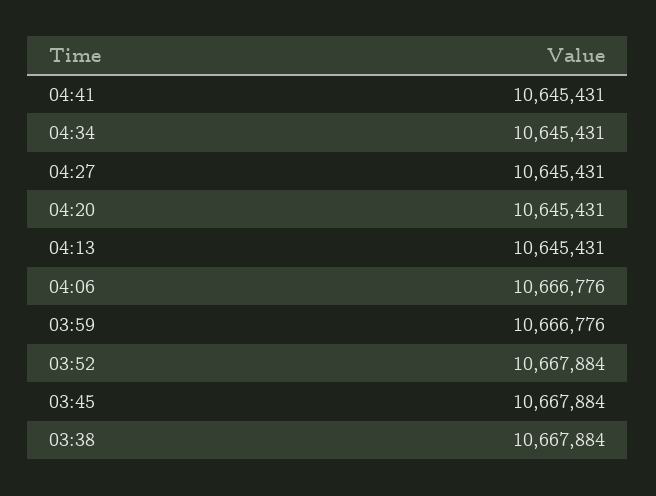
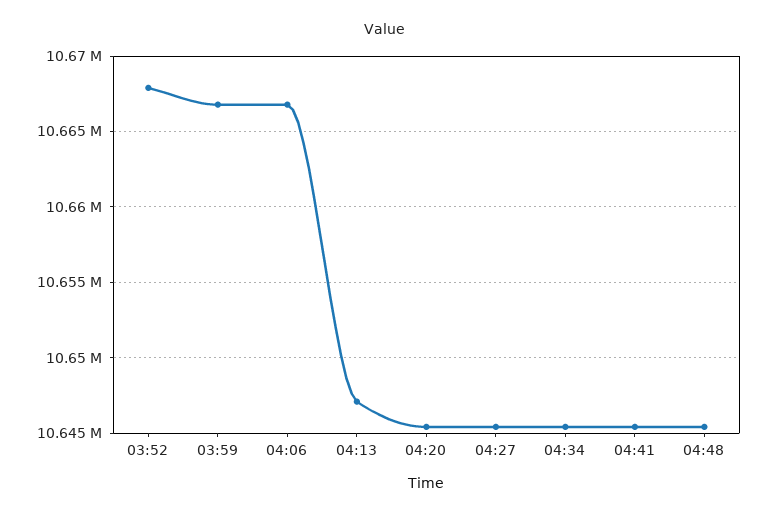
04:13: 10645431 -> 10647000
03:45: 10667884 -> none
03:38: 10667884 -> none
04:48: none -> 10645500

